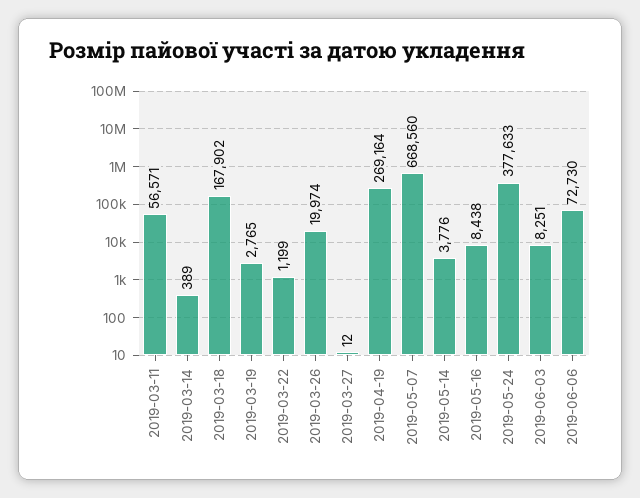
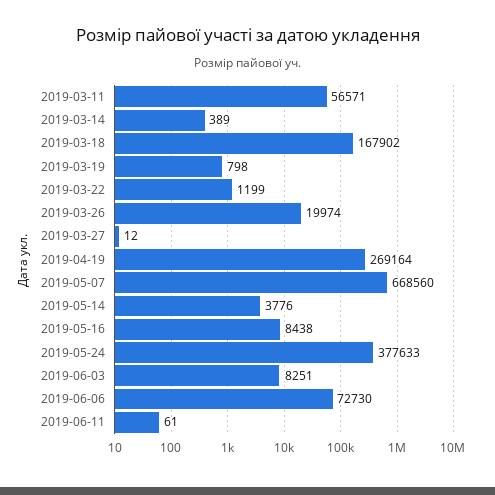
2019-03-19: 2765 -> 798
2019-06-11: none -> 61

